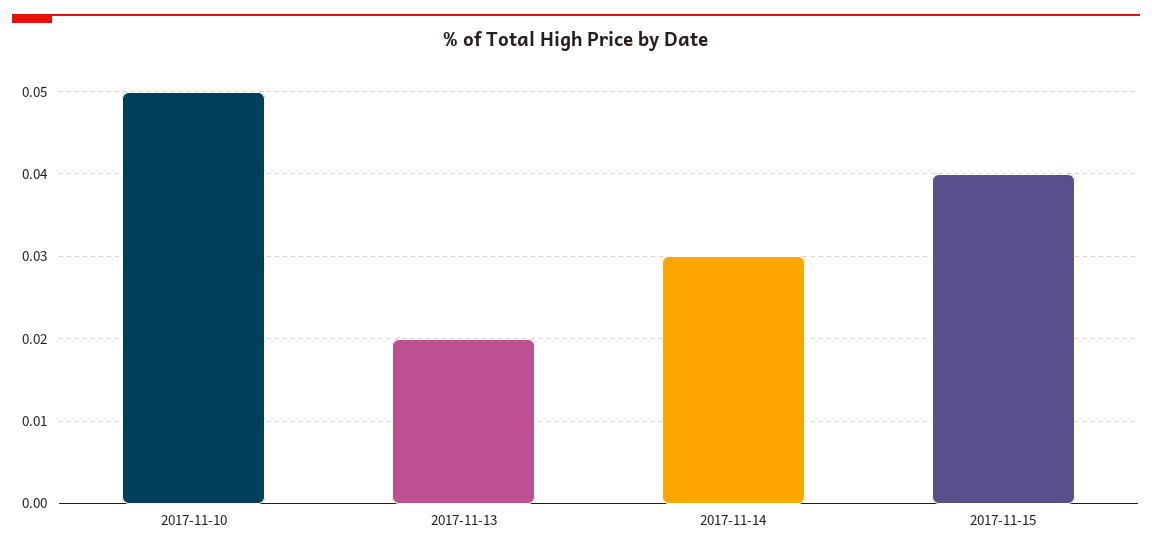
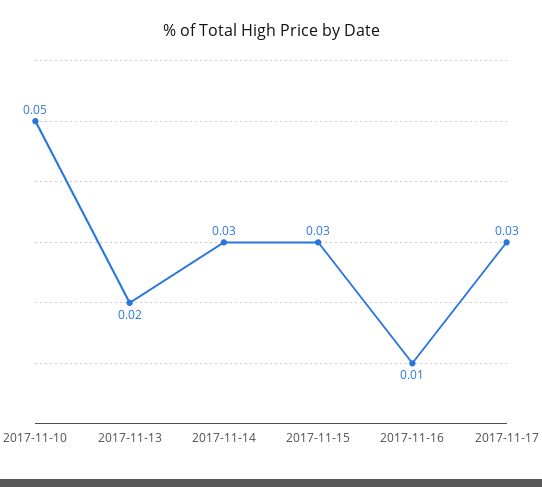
2017-11-15: 0.04 -> 0.03
2017-11-16: none -> 0.01
2017-11-17: none -> 0.03

